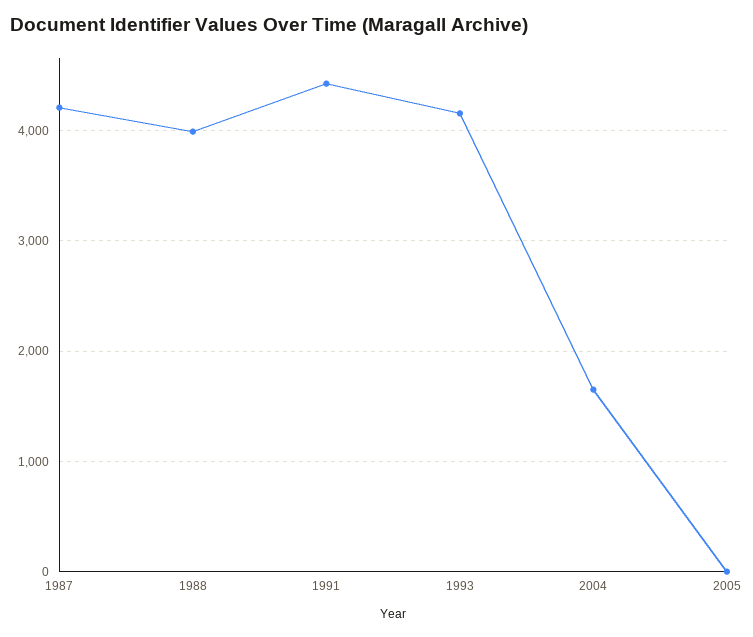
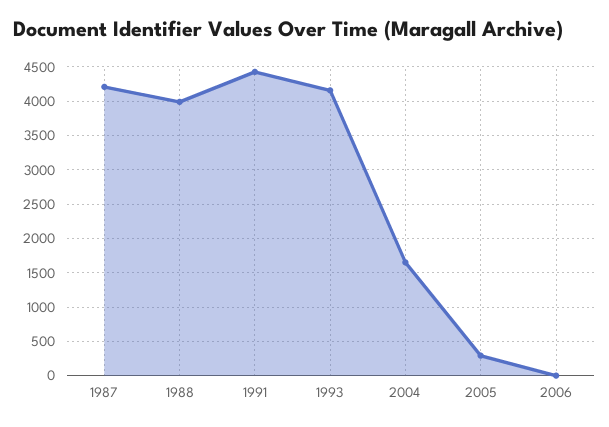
2005: 0 -> 300
2006: none -> 0

